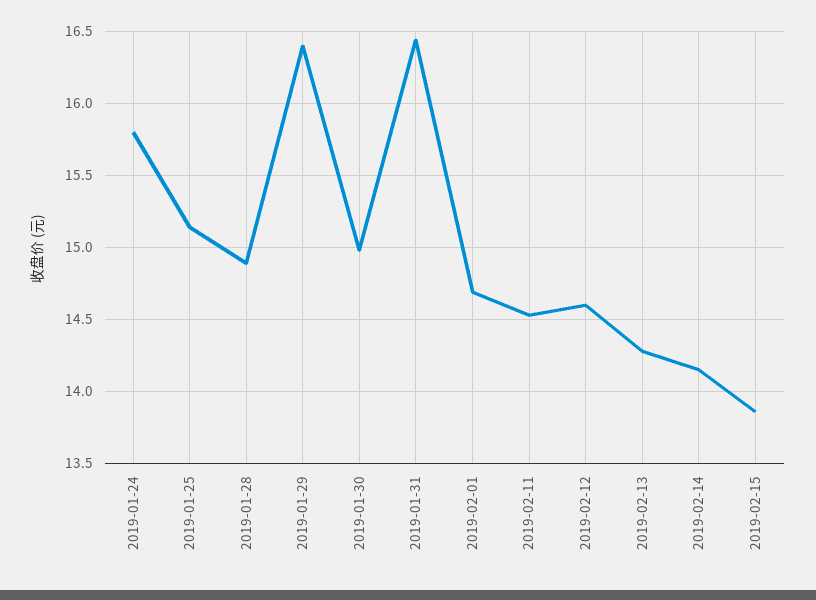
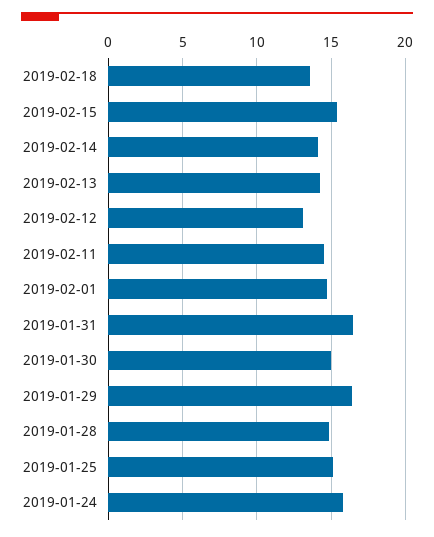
2019-02-12: 14.6 -> 13
2019-02-15: 13.85 -> 15.5
2019-02-18: none -> 13.5

